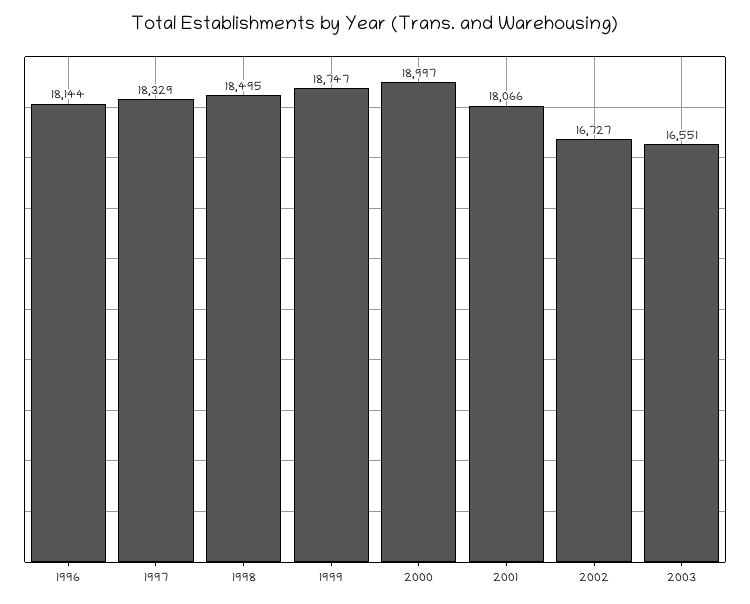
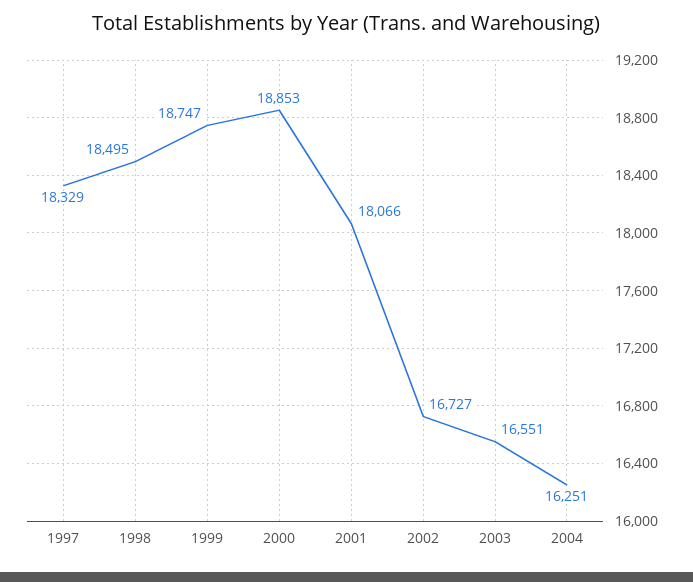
1996: 18144 -> none
2000: 18997 -> 18853
2004: none -> 16251

